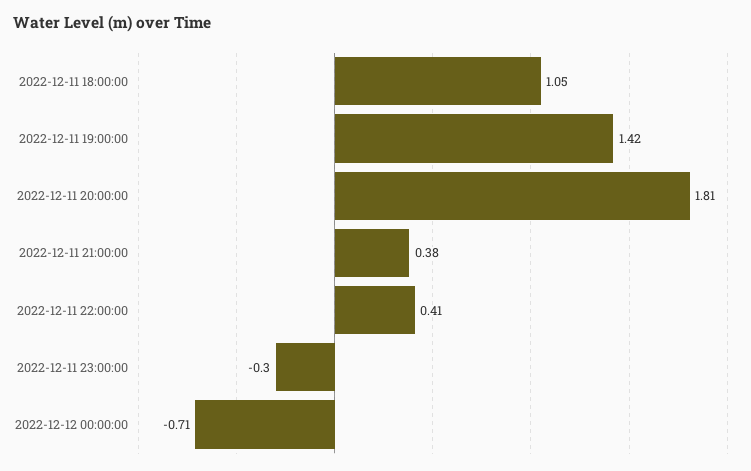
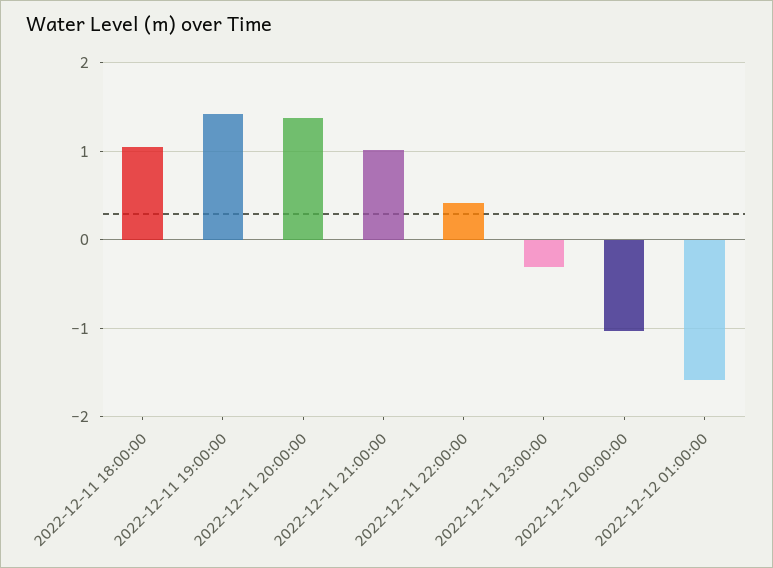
2022-12-11 20:00:00: 1.81 -> 1.4
2022-12-11 21:00:00: 0.38 -> 1
2022-12-12 00:00:00: -0.71 -> -1
2022-12-12 01:00:00: none -> -1.6

